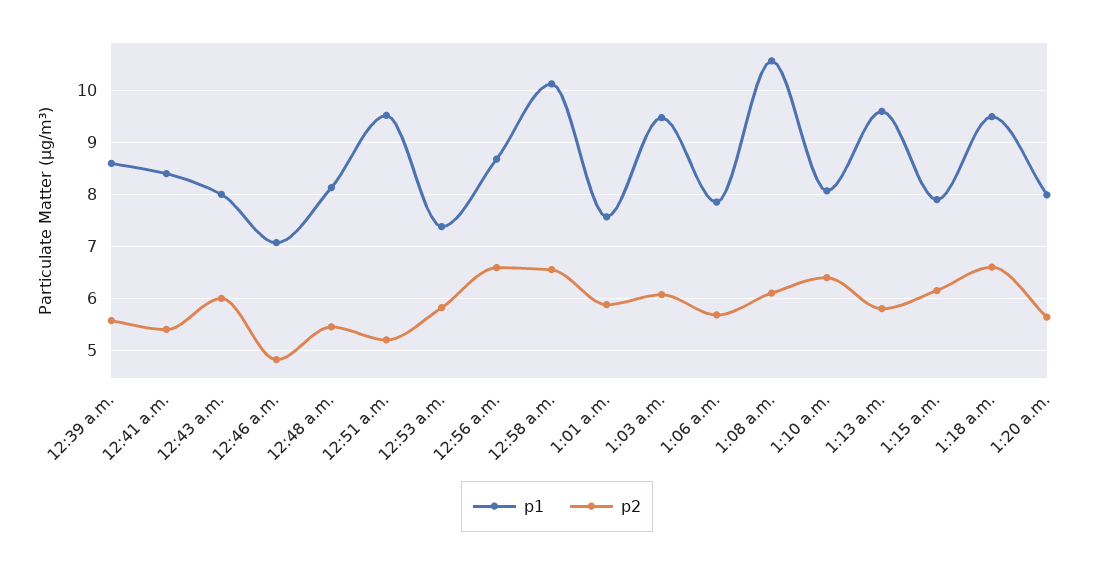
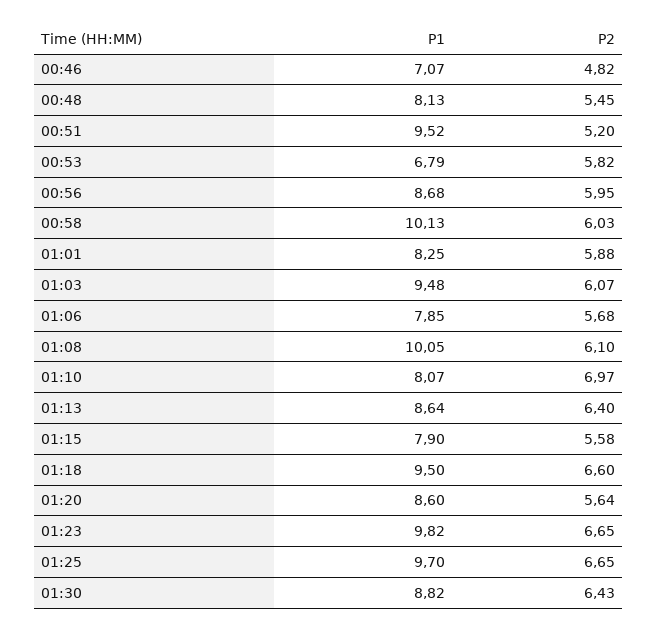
p1, 12:39 a.m.: 8.6 -> none
p2, 12:39 a.m.: 5.6 -> none
p1, 12:41 a.m.: 8.4 -> none
p2, 12:41 a.m.: 5.4 -> none
p1, 12:43 a.m.: 8 -> none
p2, 12:43 a.m.: 6 -> none
p1, 12:53 a.m.: 7.4 -> 6.79
p2, 12:56 a.m.: 6.6 -> 5.95
p2, 12:58 a.m.: 6.6 -> 6.03
p1, 1:01 a.m.: 7.6 -> 8.25
p1, 1:08 a.m.: 10.6 -> 10.05
p2, 1:10 a.m.: 6.4 -> 6.97
p1, 1:13 a.m.: 9.6 -> 8.64
p2, 1:13 a.m.: 5.8 -> 6.4
p2, 1:15 a.m.: 6.2 -> 5.58
p1, 1:20 a.m.: 8 -> 8.6
p1, 01:23: none -> 9.82
p2, 01:23: none -> 6.65
p1, 01:25: none -> 9.7
p2, 01:25: none -> 6.65
p1, 01:30: none -> 8.82
p2, 01:30: none -> 6.43

